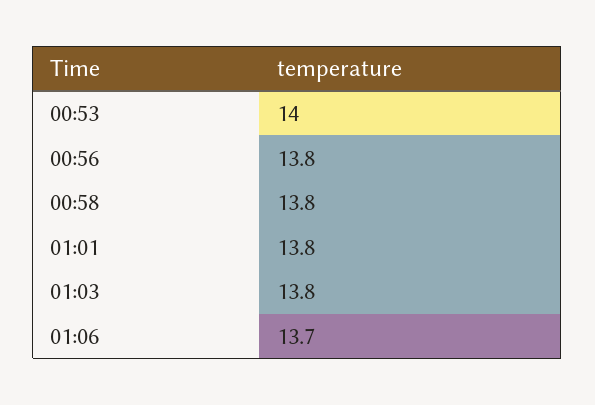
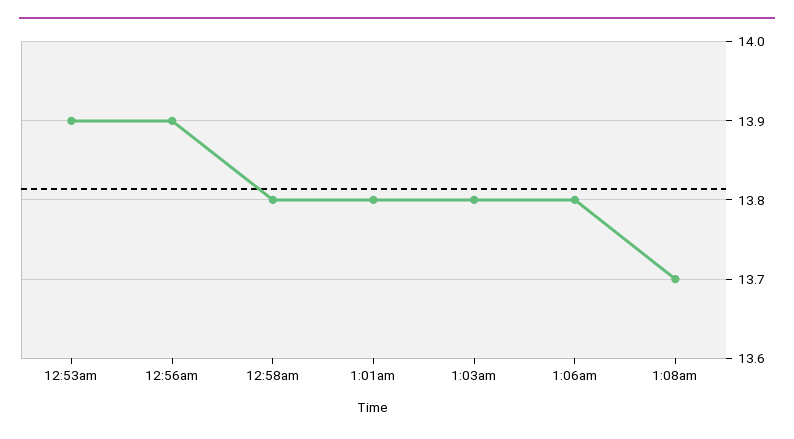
00:53: 14 -> 13.9
00:56: 13.8 -> 13.9
01:06: 13.7 -> 13.8
1:08am: none -> 13.7

